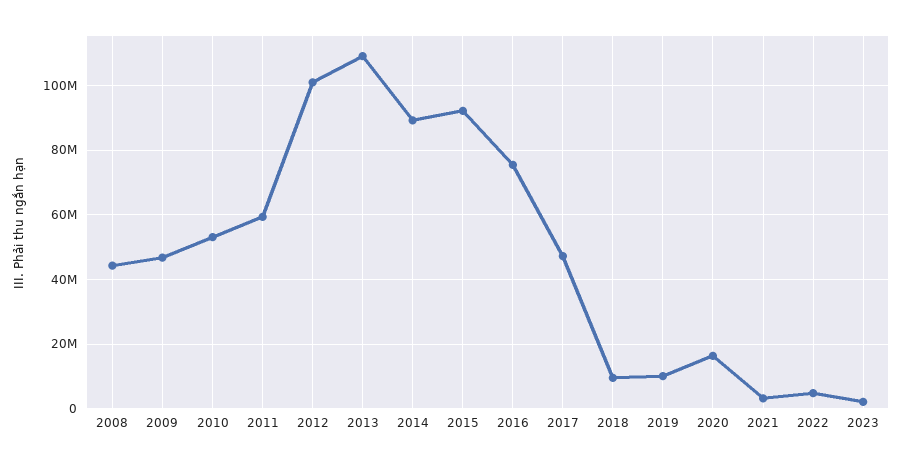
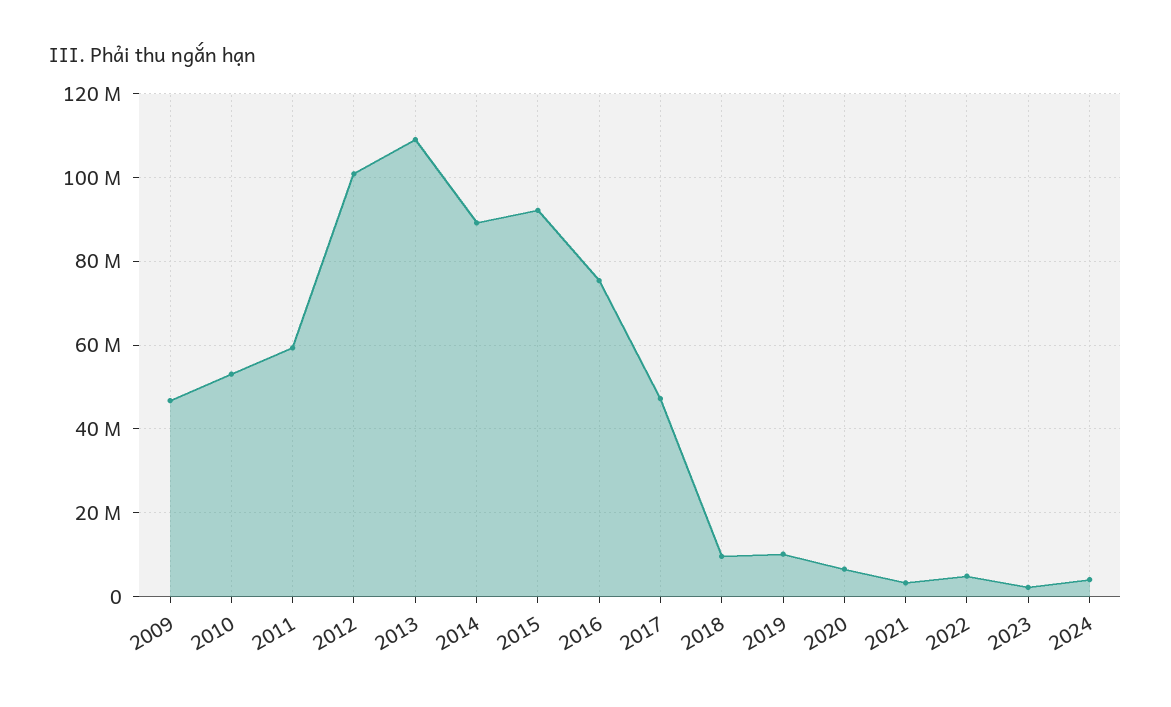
2008: 44000000 -> none
2020: 16000000 -> 6000000
2024: none -> 4000000

